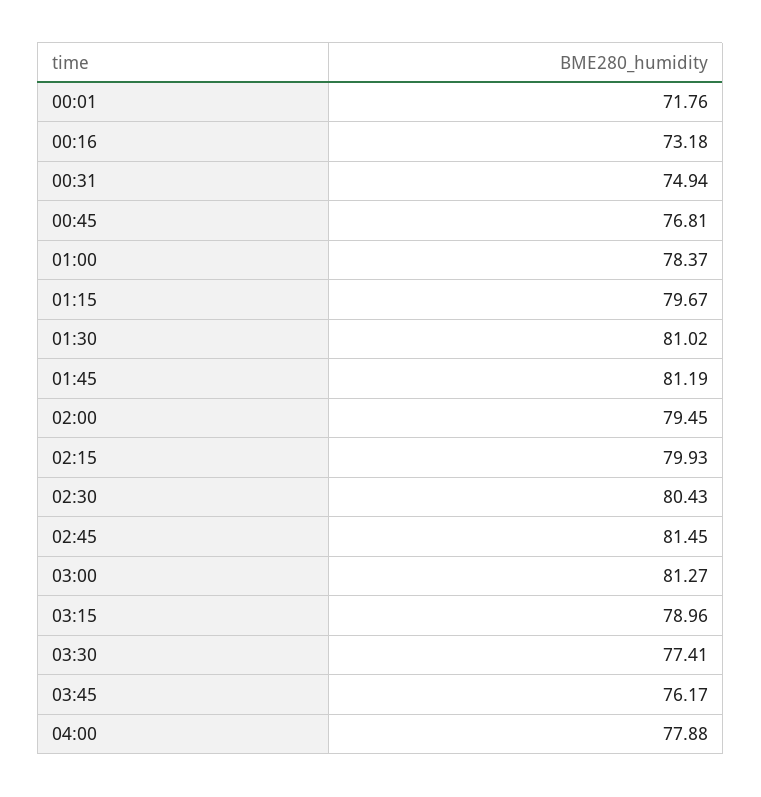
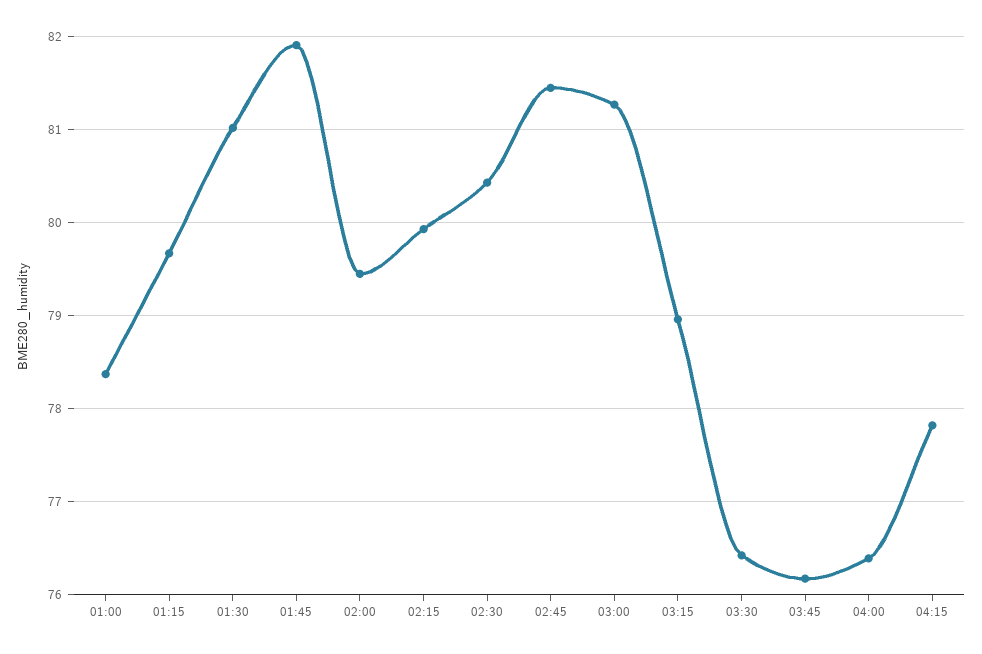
00:01: 71.76 -> none
00:16: 73.18 -> none
00:31: 74.94 -> none
00:45: 76.81 -> none
01:45: 81.19 -> 81.9
03:30: 77.41 -> 76.4
04:00: 77.88 -> 76.4
04:15: none -> 77.8

